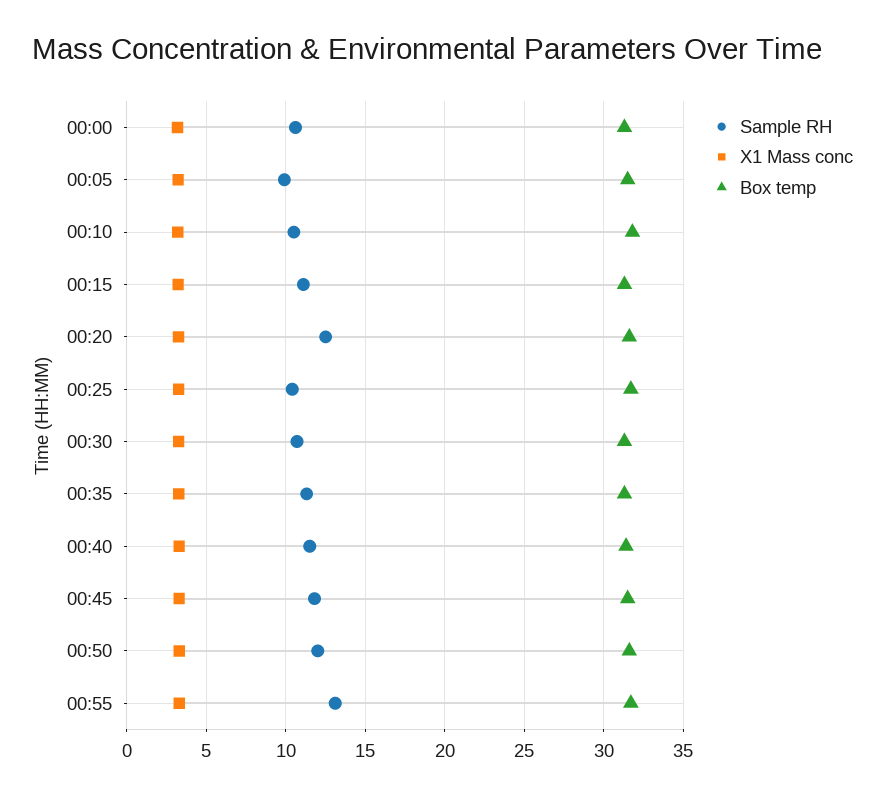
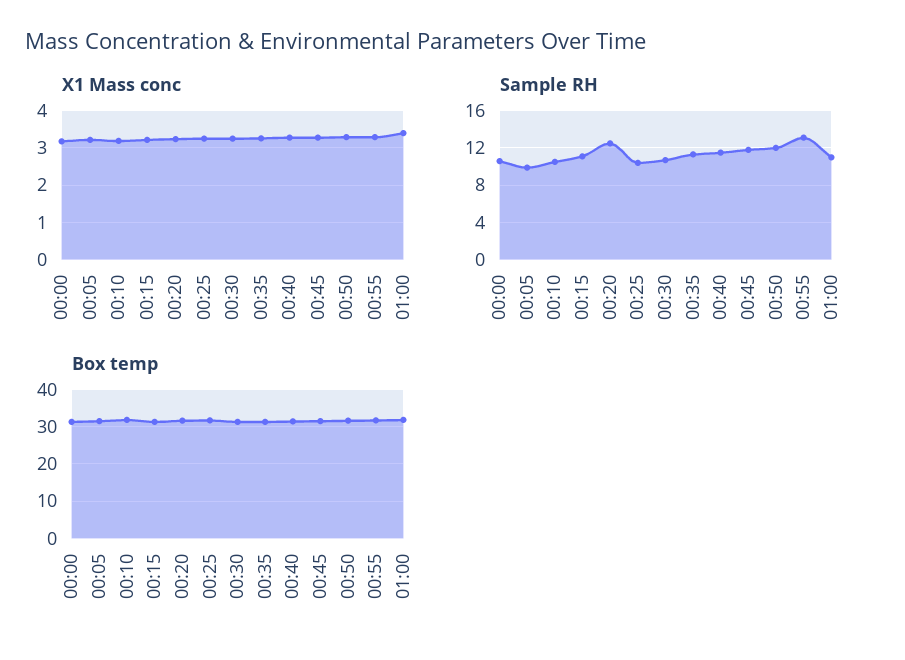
X1 Mass conc, 01:00: none -> 3.4
Sample RH, 01:00: none -> 11
Box temp, 01:00: none -> 32

